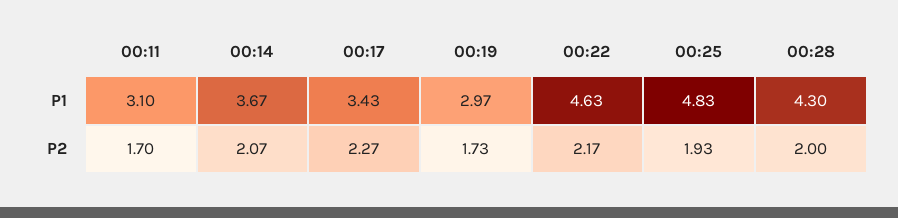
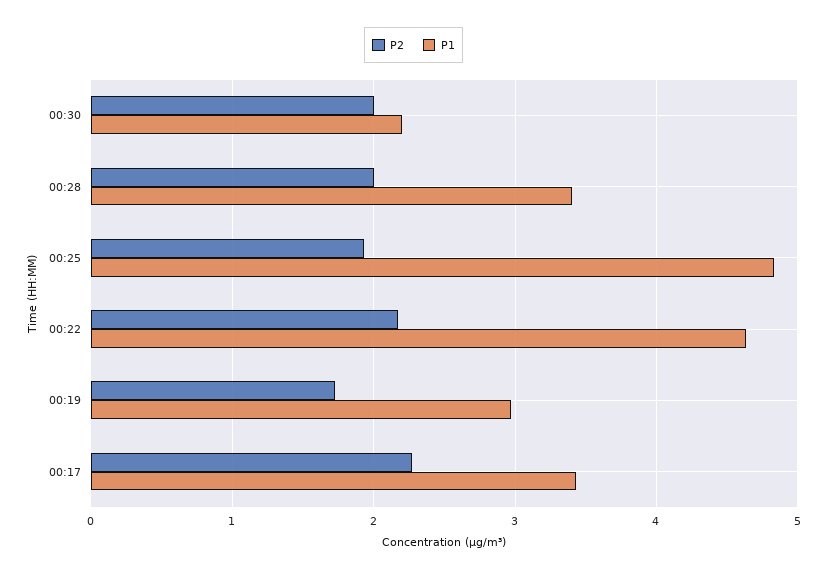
P1, 00:11: 3.1 -> none
P1, 00:14: 3.67 -> none
P1, 00:28: 4.3 -> 3.4
P2, 00:11: 1.7 -> none
P2, 00:14: 2.07 -> none
P2, 00:30: none -> 2
P1, 00:30: none -> 2.2

